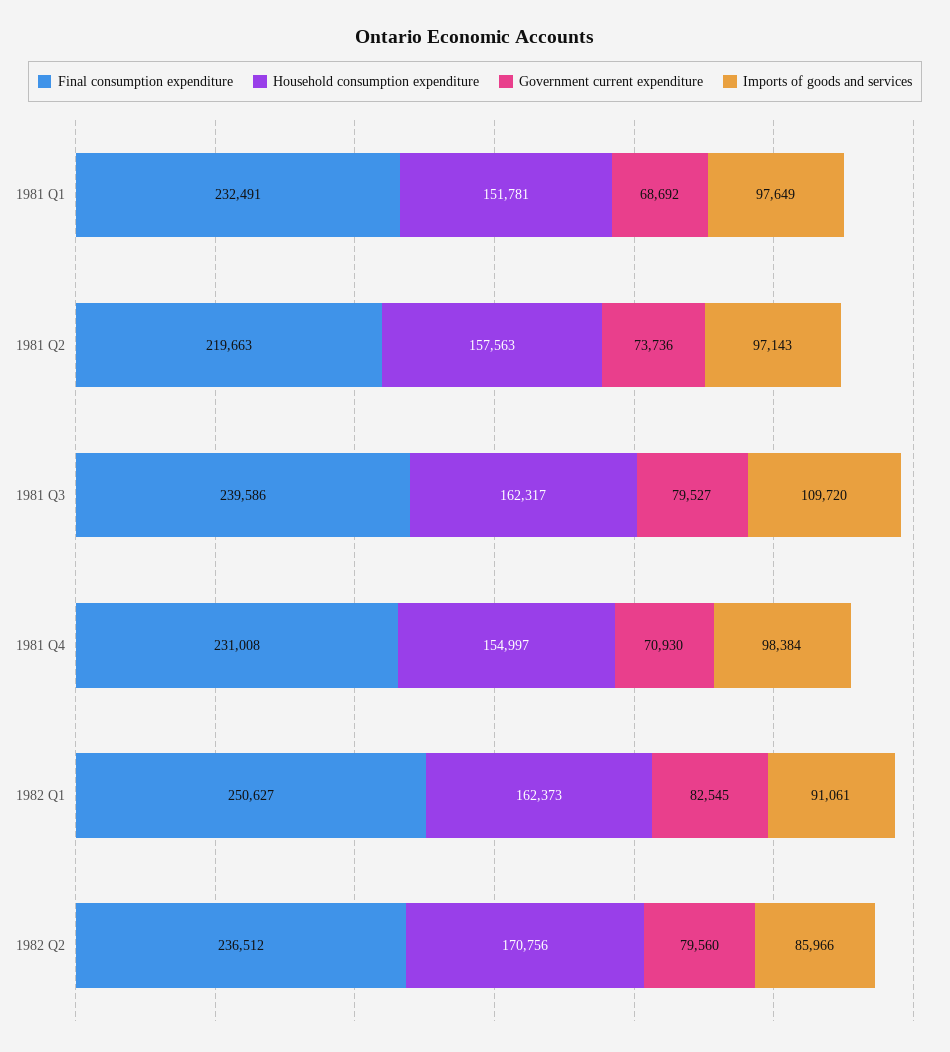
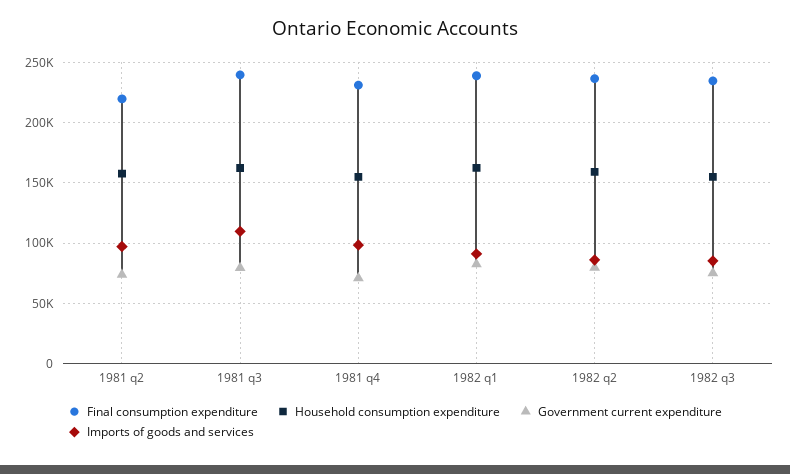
Final consumption expenditure, 1981 Q1: 232491 -> none
Household consumption expenditure, 1981 Q1: 151781 -> none
Government current expenditure, 1981 Q1: 68692 -> none
Imports of goods and services, 1981 Q1: 97649 -> none
Final consumption expenditure, 1982 Q1: 250627 -> 240000
Household consumption expenditure, 1982 Q2: 170756 -> 160000
Final consumption expenditure, 1982 q3: none -> 235000
Household consumption expenditure, 1982 q3: none -> 155000
Government current expenditure, 1982 q3: none -> 75000
Imports of goods and services, 1982 q3: none -> 85000

